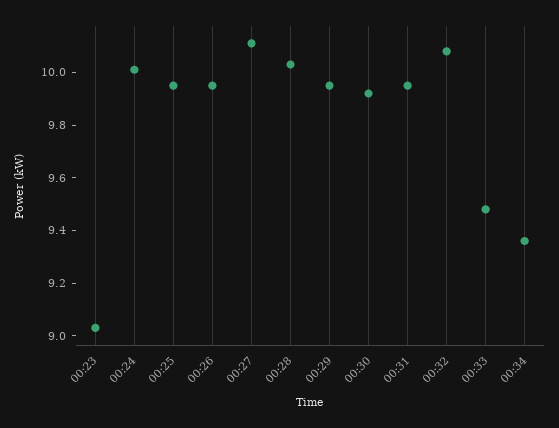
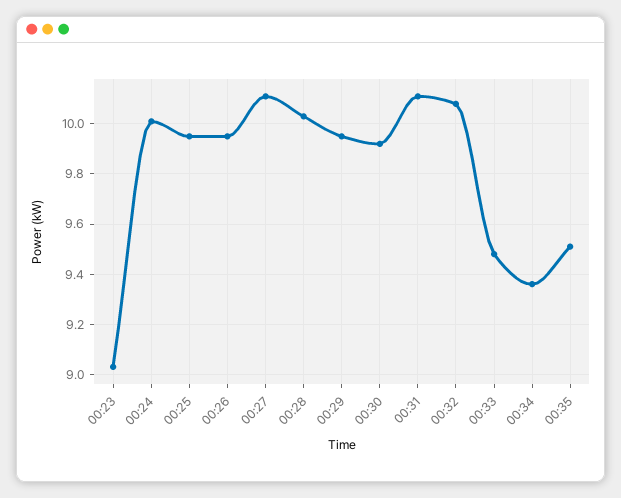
00:31: 9.95 -> 10.1
00:35: none -> 9.5

